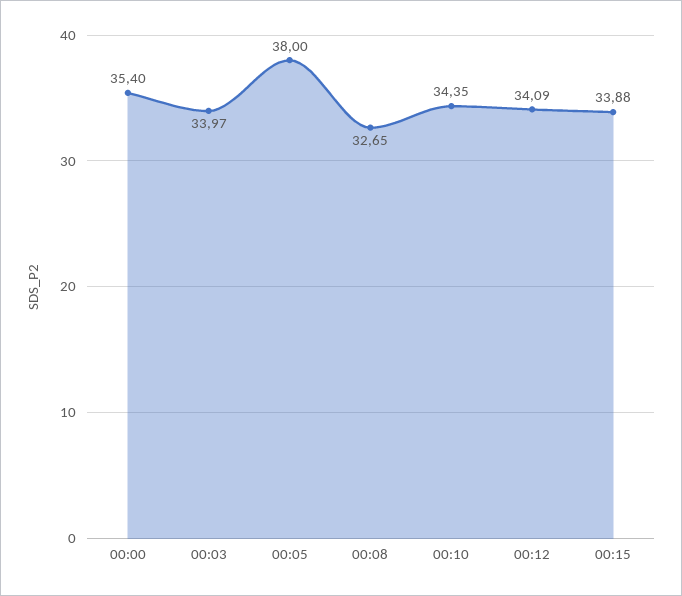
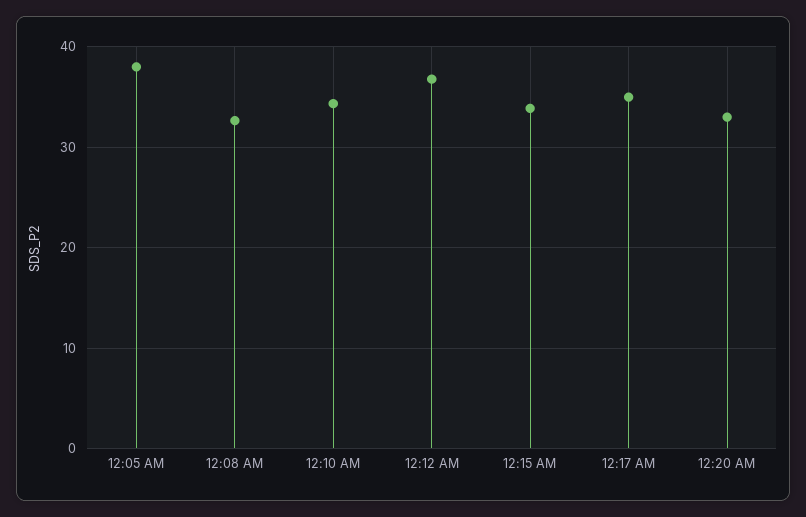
00:00: 35.4 -> none
00:03: 33.97 -> none
00:12: 34.09 -> 37
12:17 AM: none -> 35
12:20 AM: none -> 33

